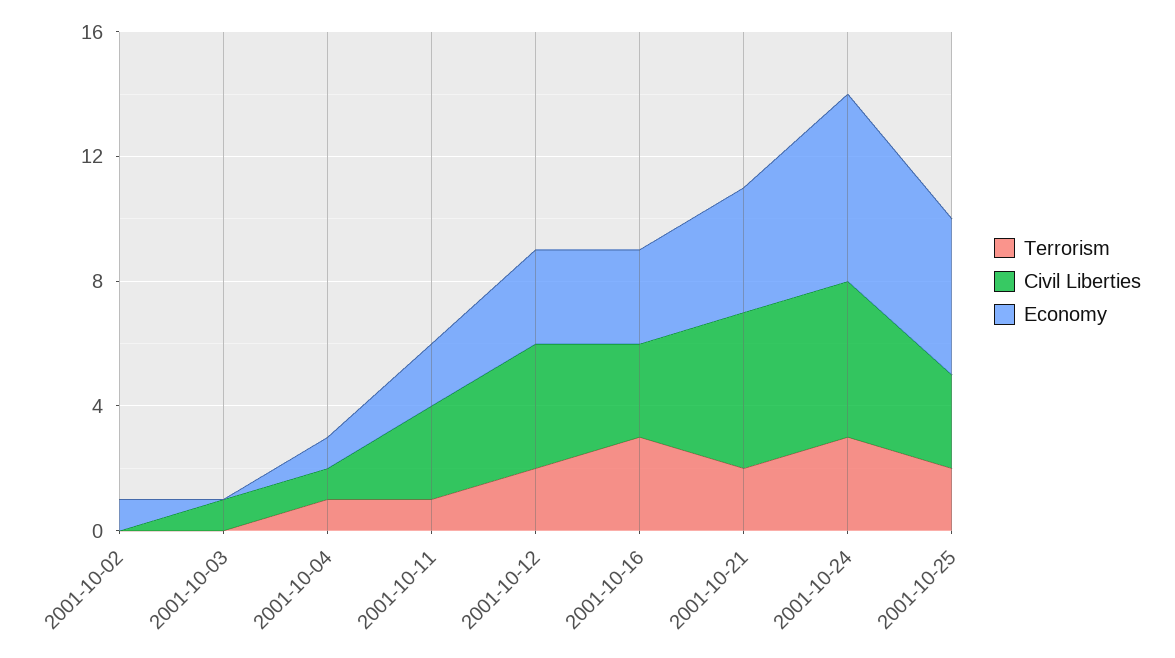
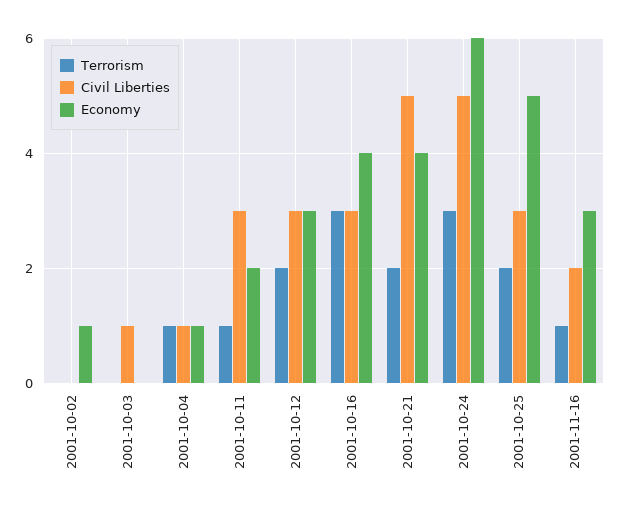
Civil Liberties, 2001-10-12: 4 -> 3
Economy, 2001-10-16: 3 -> 4
Terrorism, 2001-11-16: none -> 1
Civil Liberties, 2001-11-16: none -> 2
Economy, 2001-11-16: none -> 3

